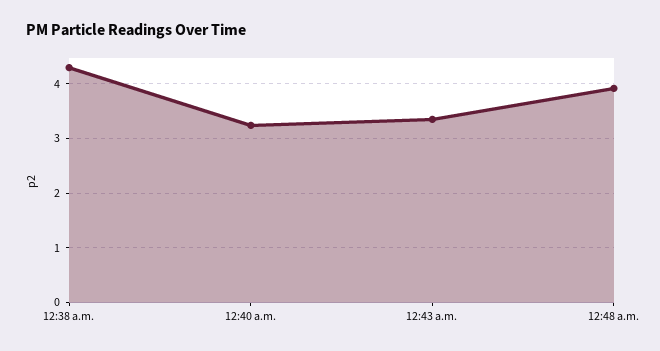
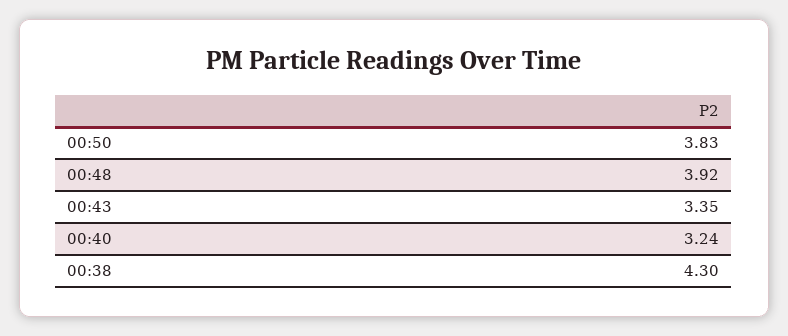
00:50: none -> 3.83

